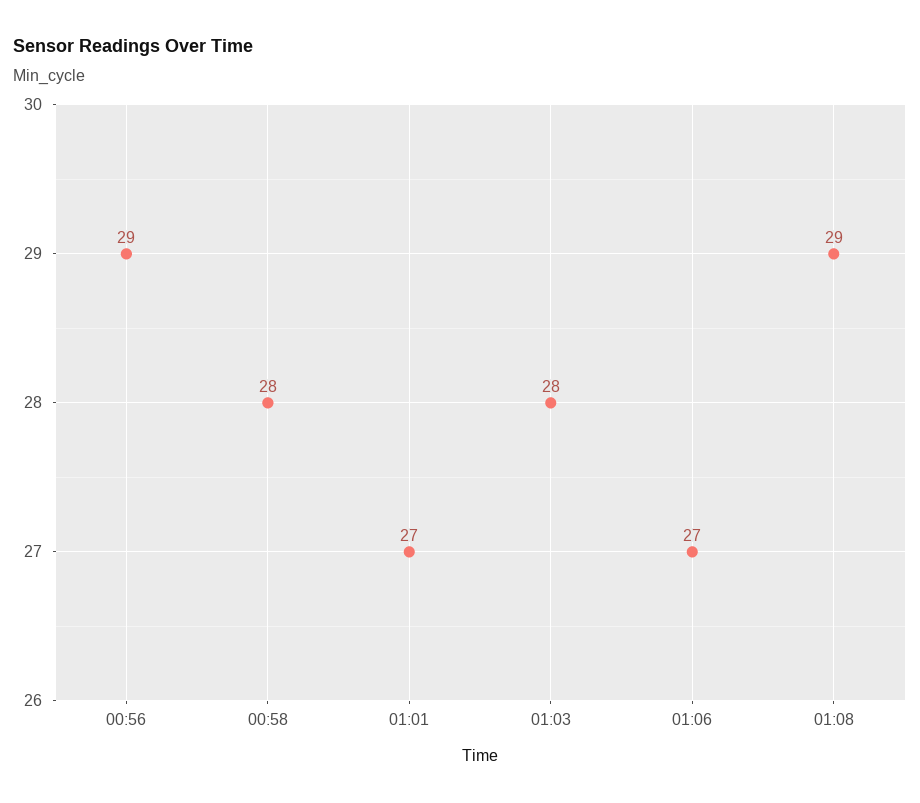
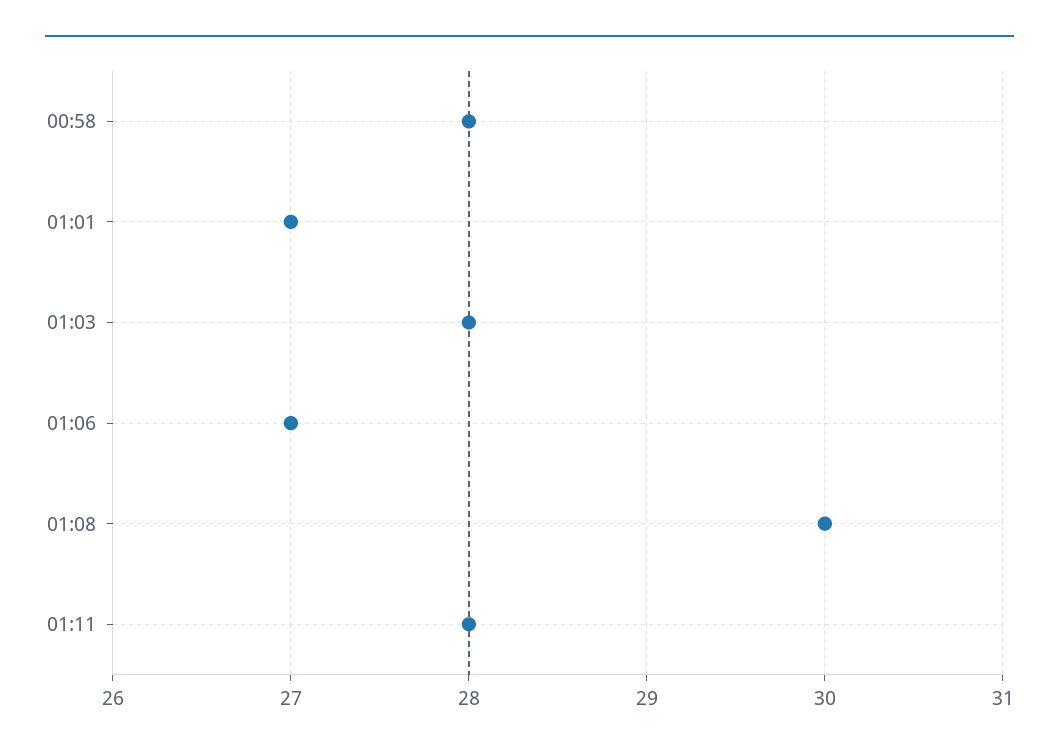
00:56: 29 -> none
01:08: 29 -> 30
01:11: none -> 28

